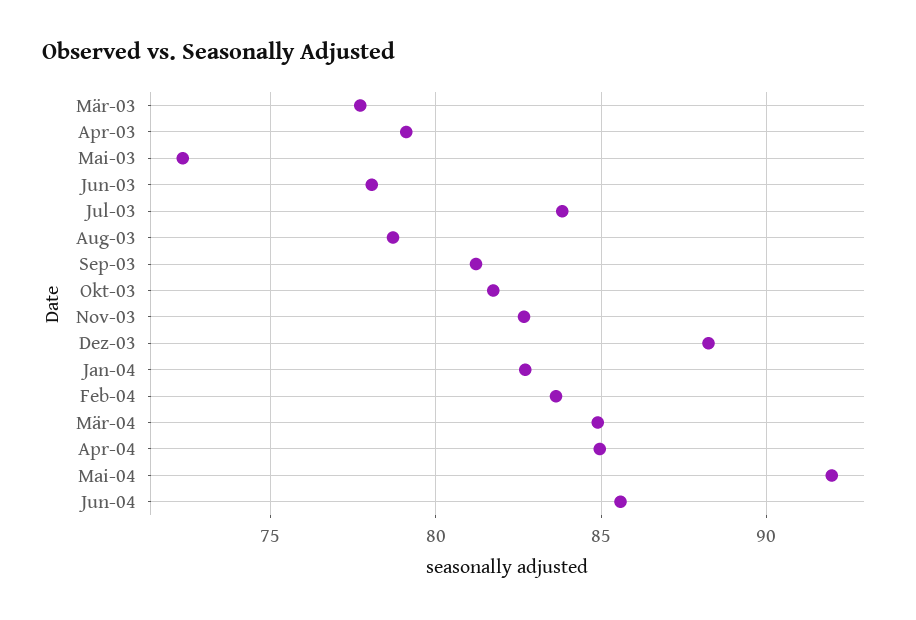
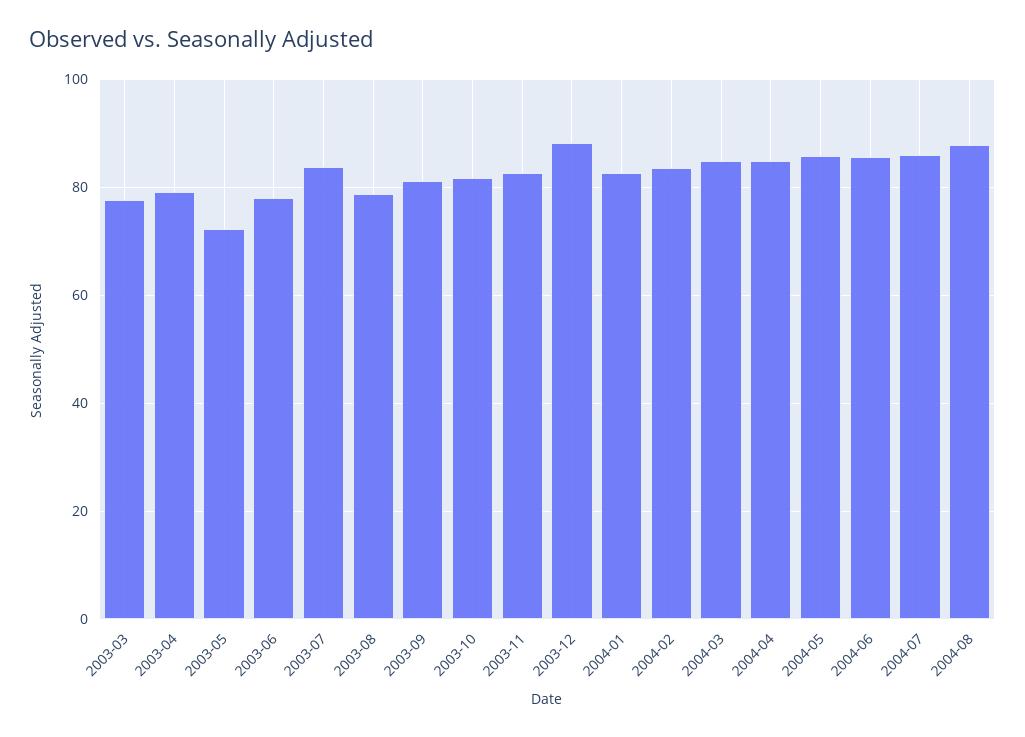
Mai-04: 92 -> 86
2004-07: none -> 86
2004-08: none -> 88

